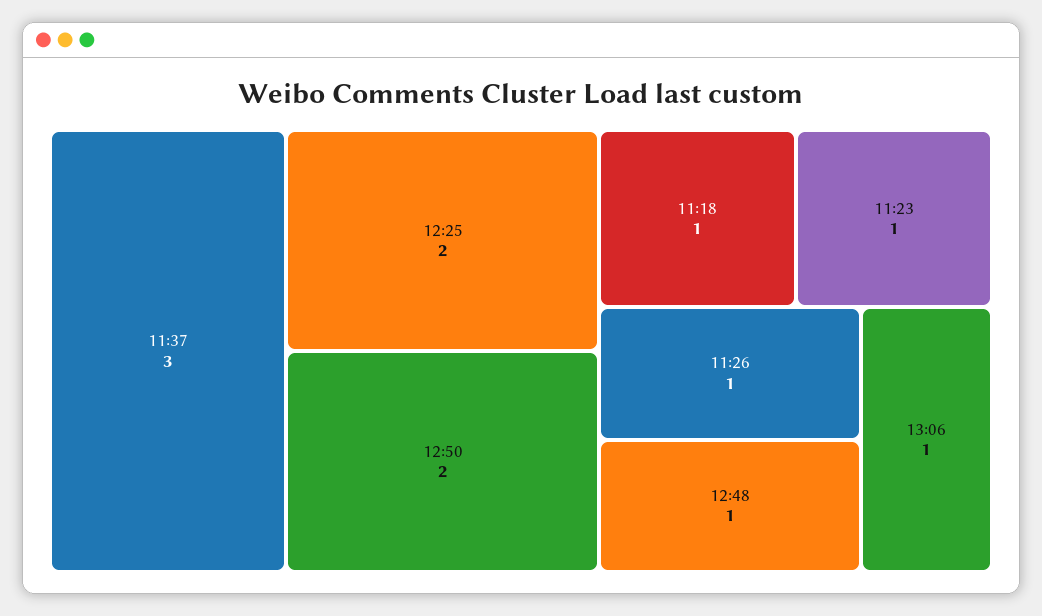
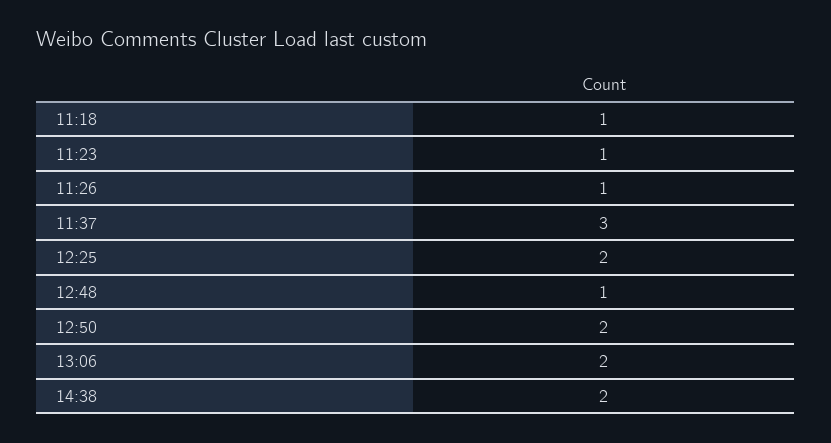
13:06: 1 -> 2
14:38: none -> 2

